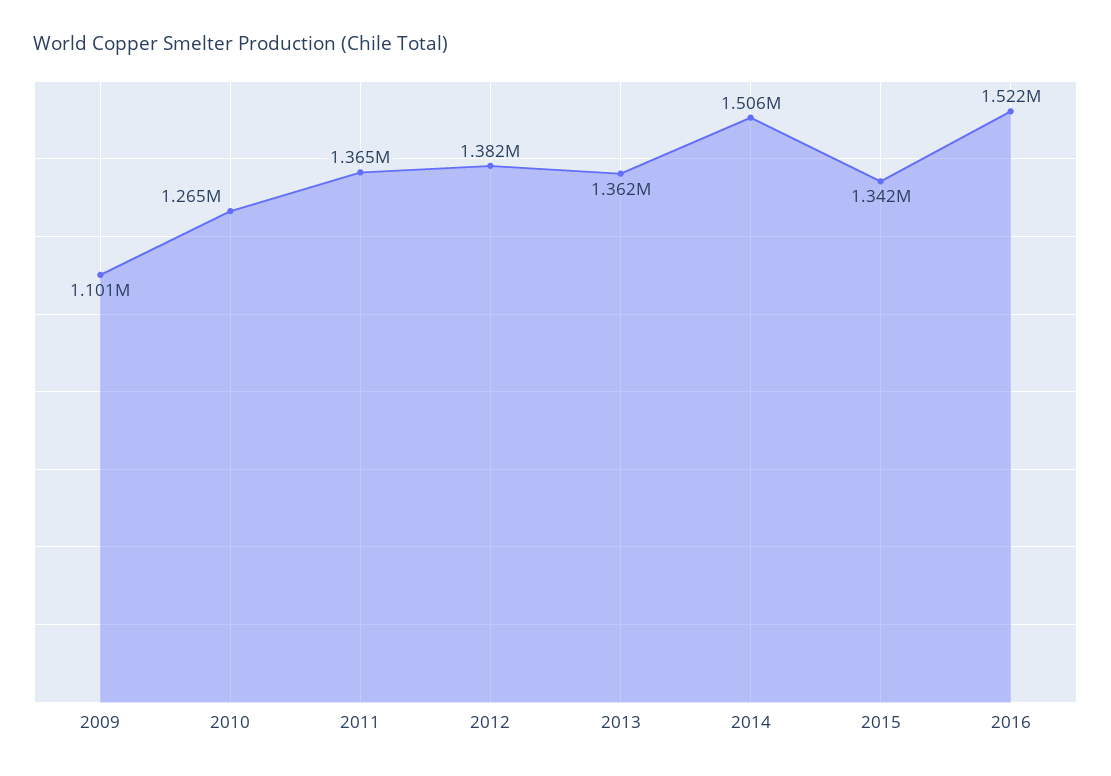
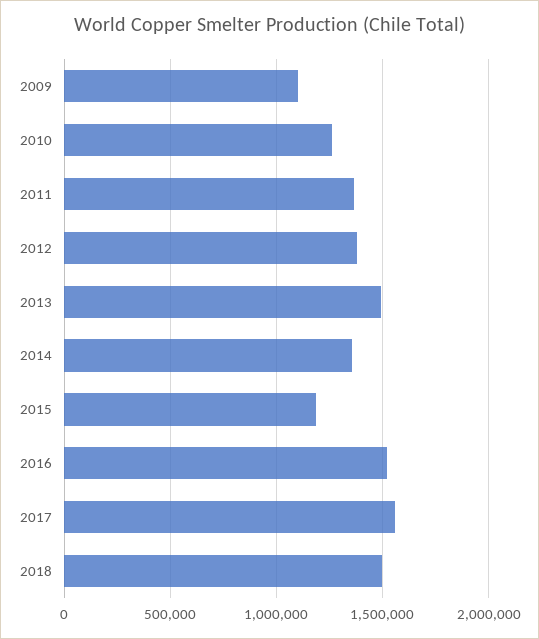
2013: 1362000 -> 1500000
2014: 1506000 -> 1350000
2015: 1342000 -> 1200000
2017: none -> 1550000
2018: none -> 1500000

